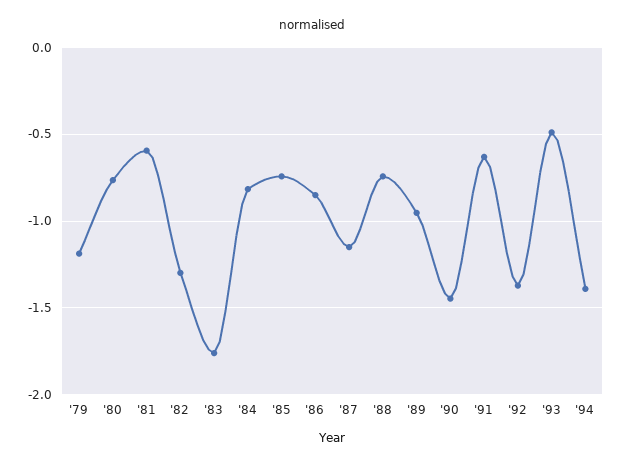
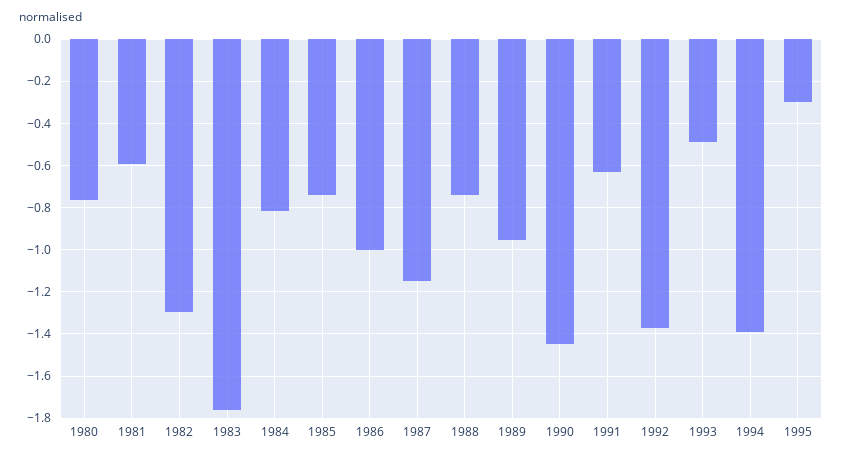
'79: -1.2 -> none
'86: -0.85 -> -1
1995: none -> -0.3

